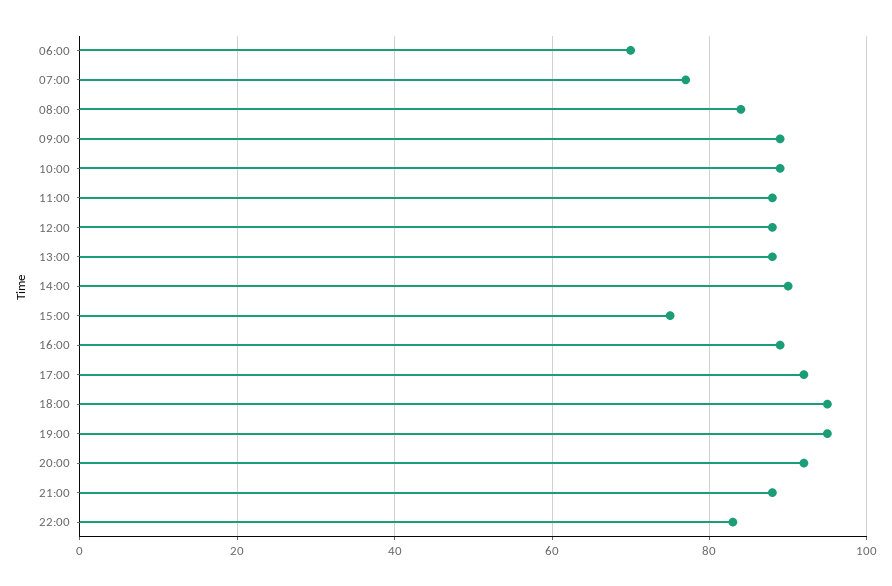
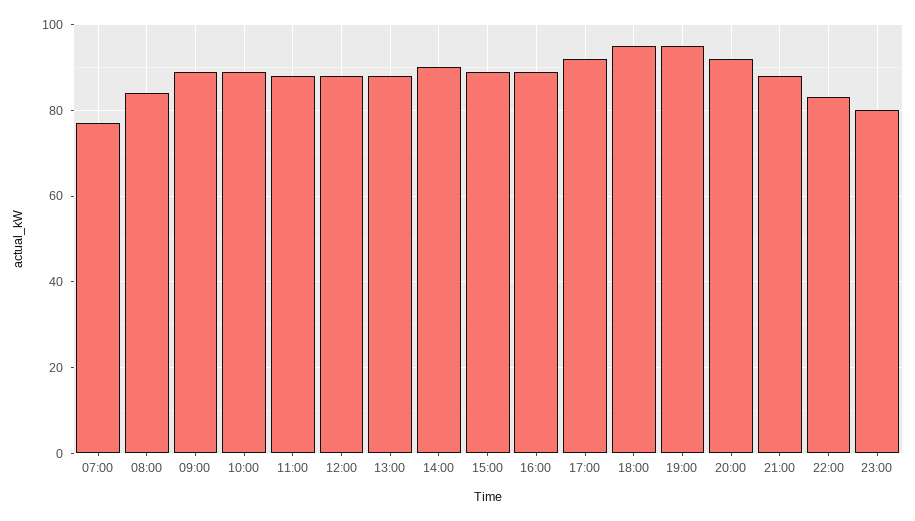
06:00: 70 -> none
15:00: 75 -> 90
23:00: none -> 80

